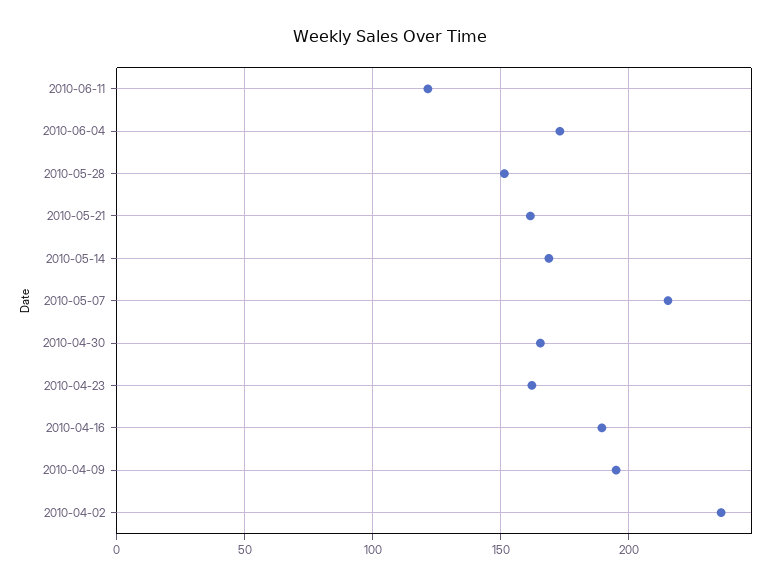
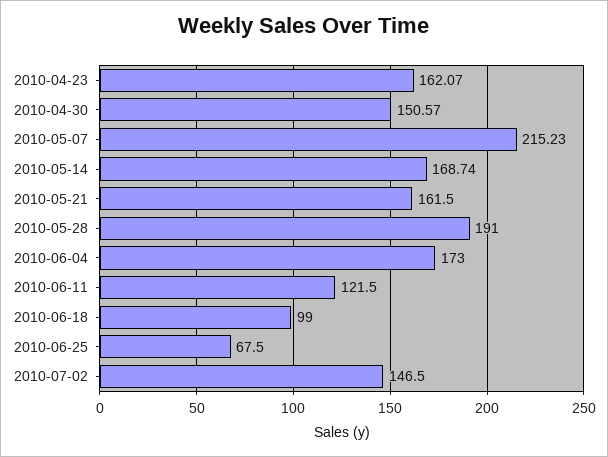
2010-05-28: 150 -> 191
2010-04-30: 165 -> 150.57
2010-04-16: 190 -> none
2010-04-09: 195 -> none
2010-04-02: 235 -> none
2010-06-18: none -> 99
2010-06-25: none -> 67.5
2010-07-02: none -> 146.5

